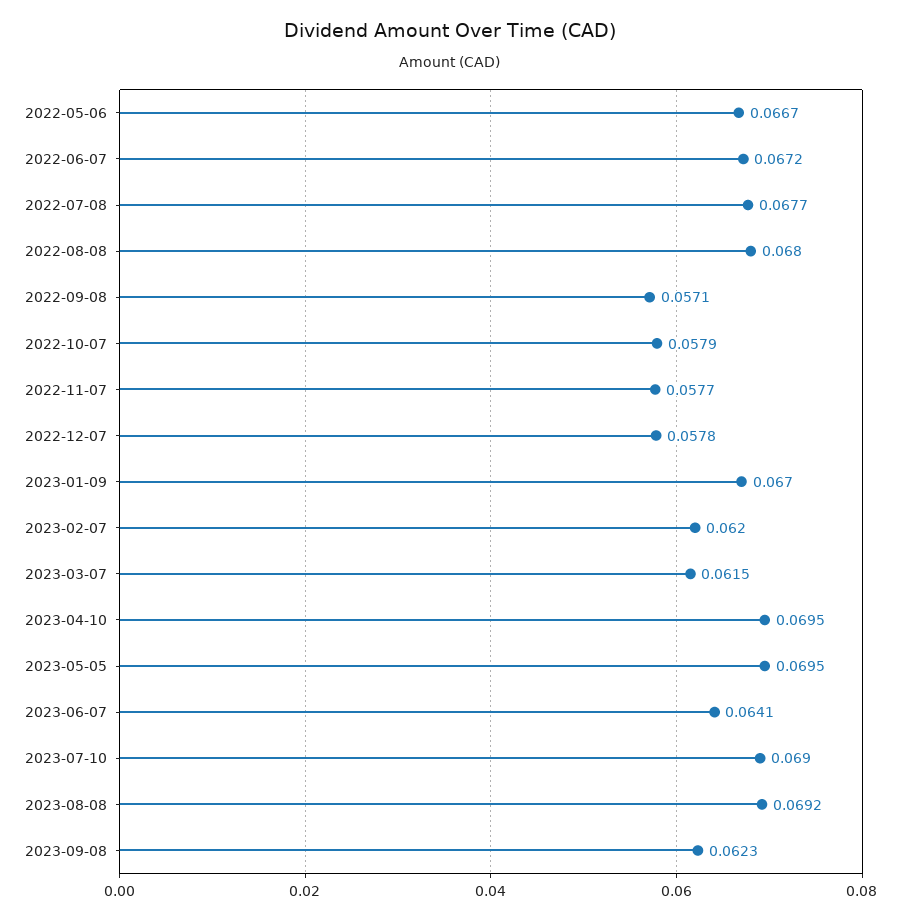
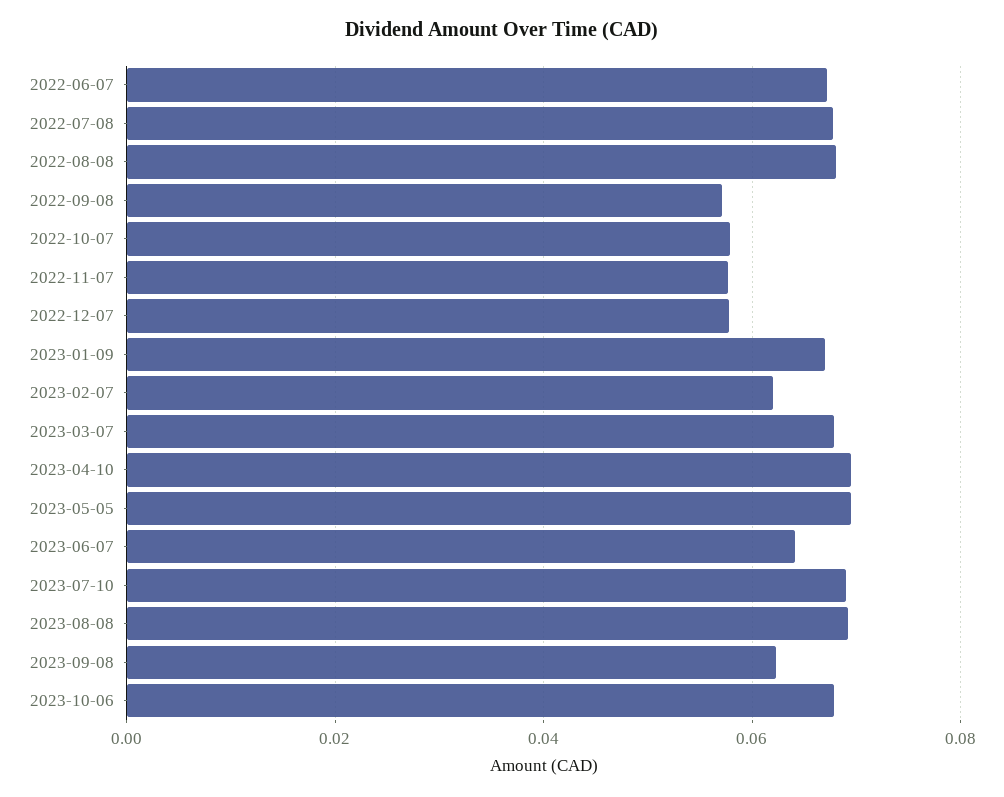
2022-05-06: 0.0667 -> none
2023-03-07: 0.0615 -> 0.068
2023-10-06: none -> 0.068

